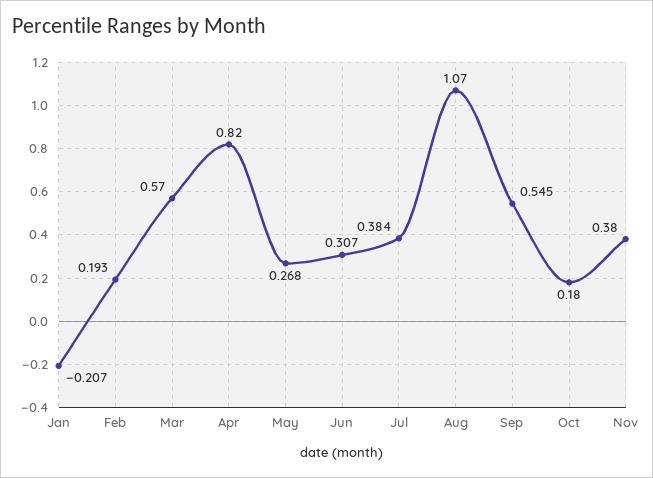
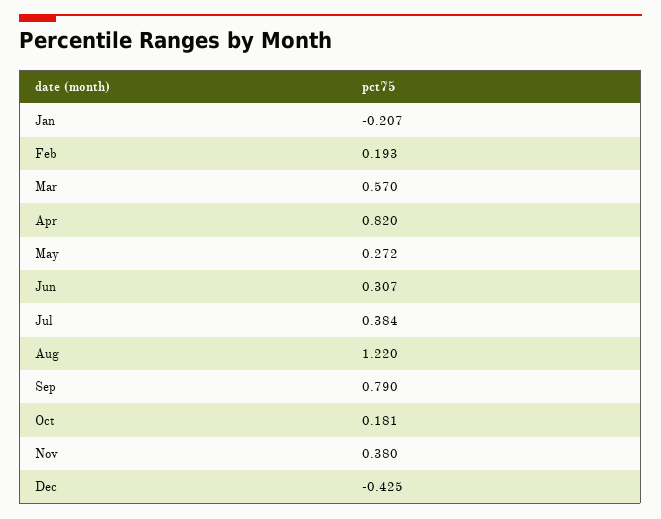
May: 0.268 -> 0.272
Aug: 1.07 -> 1.22
Sep: 0.545 -> 0.79
Oct: 0.18 -> 0.181
Dec: none -> -0.425

